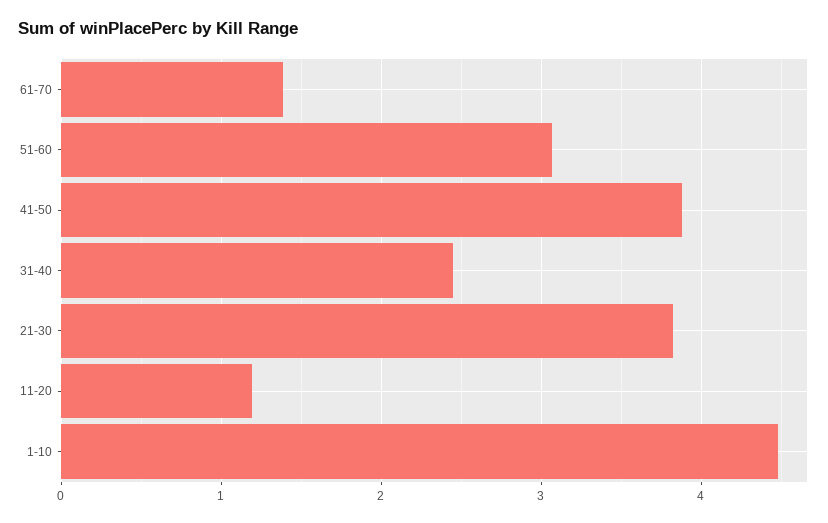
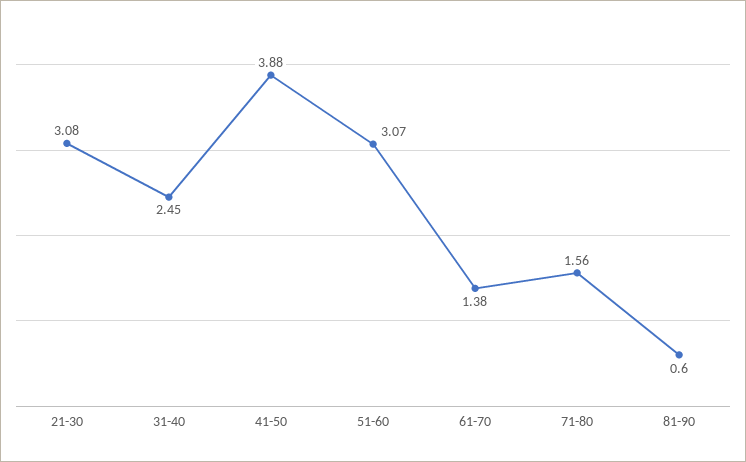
21-30: 3.8 -> 3.08
11-20: 1.2 -> none
1-10: 4.5 -> none
71-80: none -> 1.56
81-90: none -> 0.6

